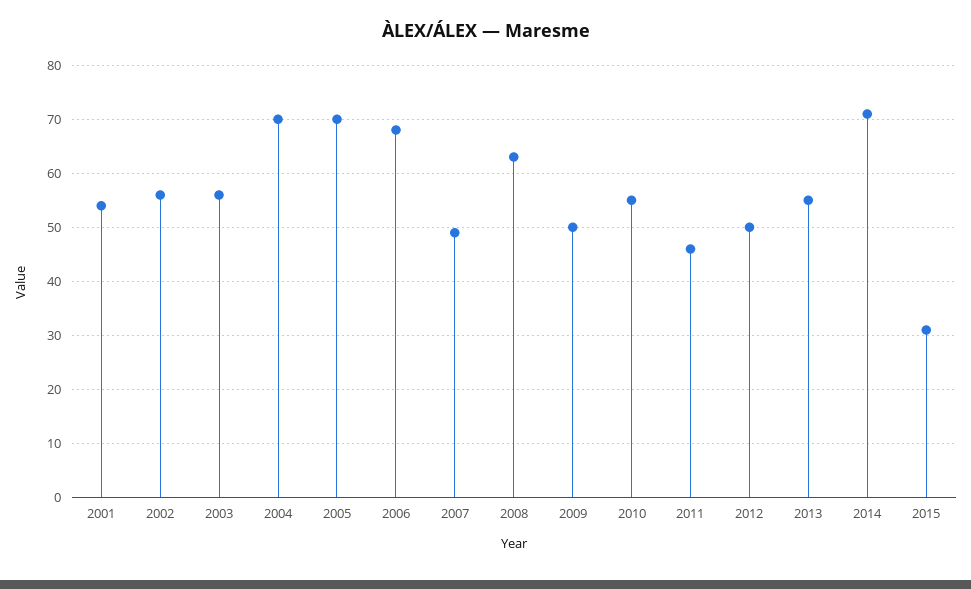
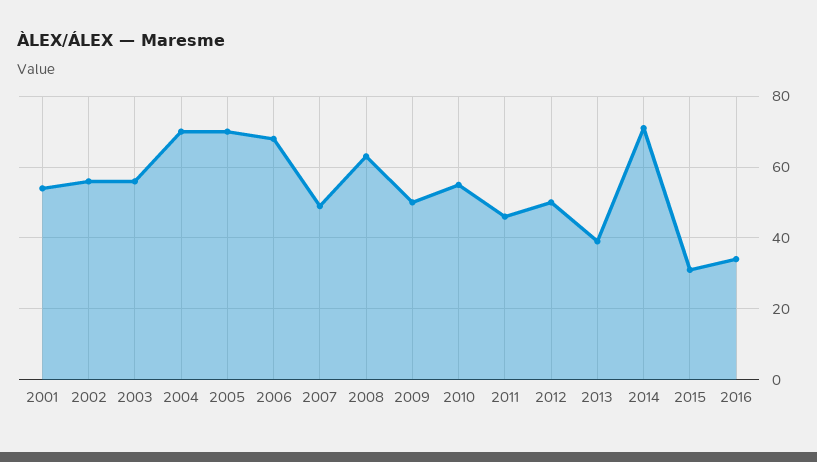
2013: 55 -> 40
2016: none -> 35

